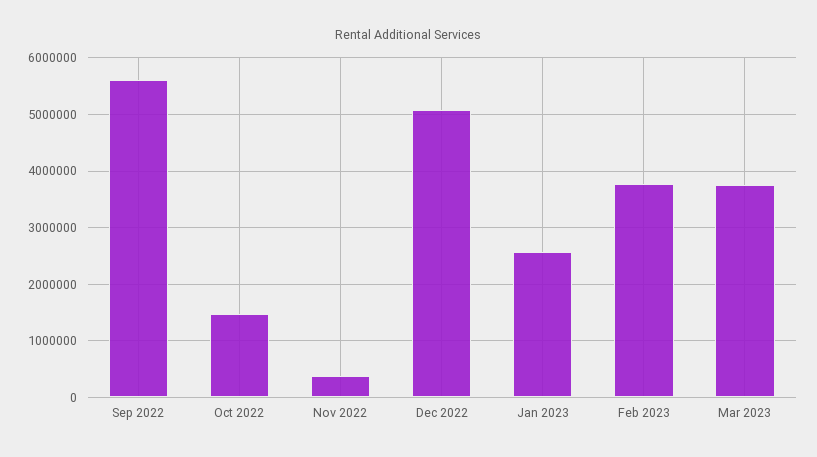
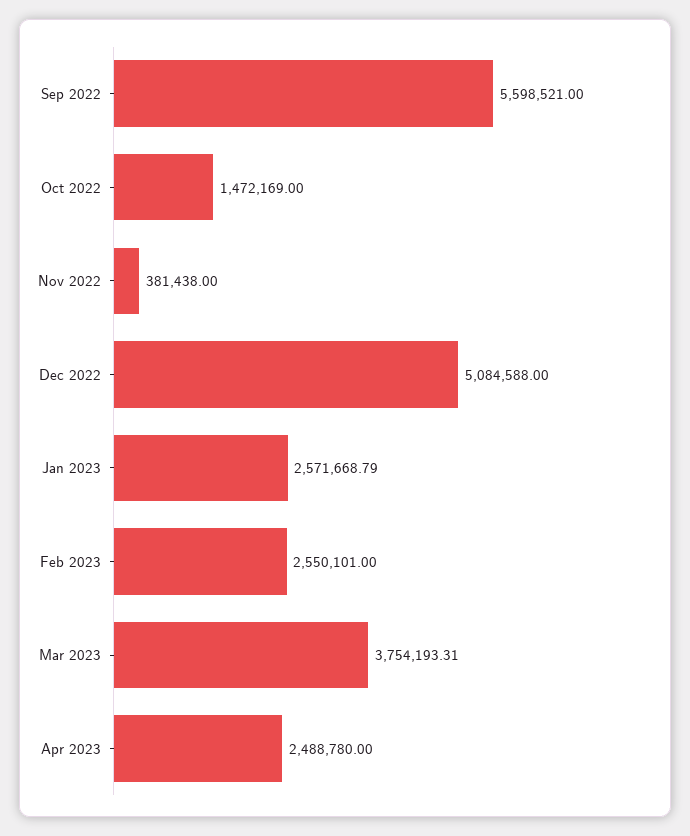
Feb 2023: 3800000 -> 2550101
Apr 2023: none -> 2488780

